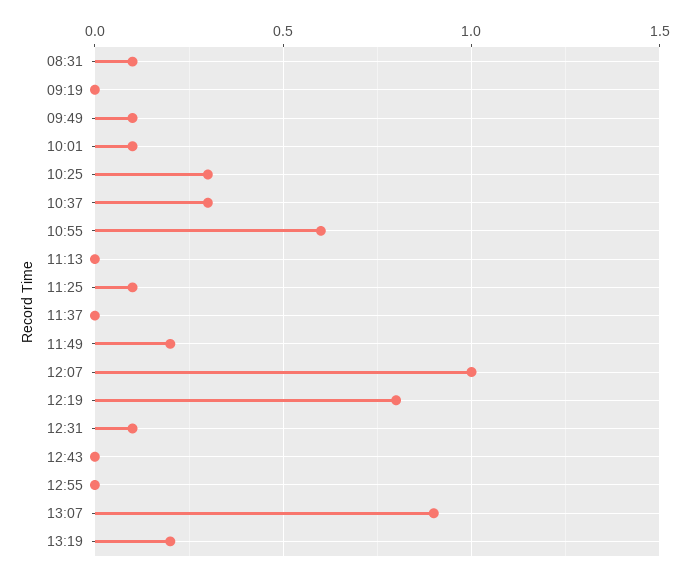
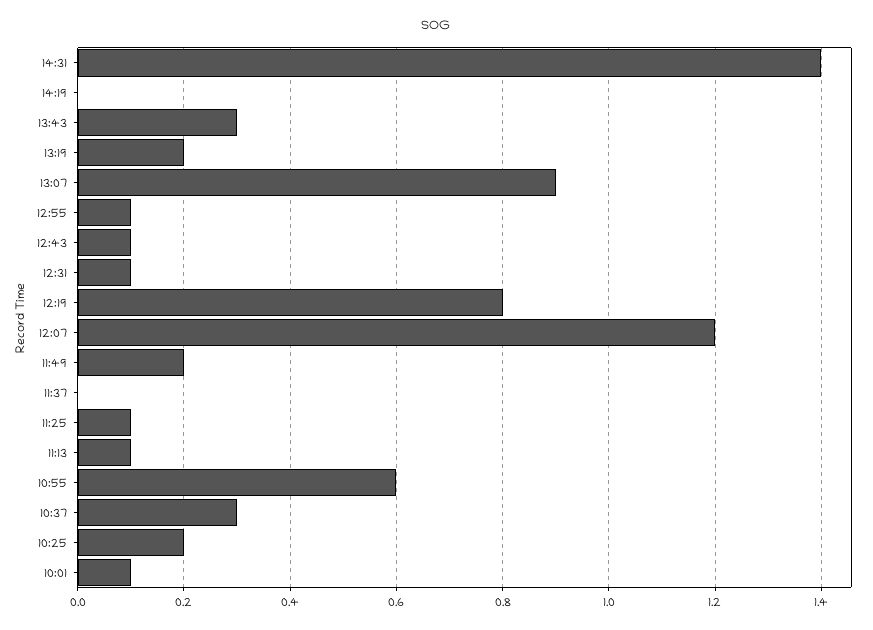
08:31: 0.1 -> none
09:19: 0 -> none
09:49: 0.1 -> none
10:25: 0.3 -> 0.2
11:13: 0 -> 0.1
12:07: 1 -> 1.2
12:43: 0 -> 0.1
12:55: 0 -> 0.1
14:31: none -> 1.4
14:19: none -> 0
13:43: none -> 0.3

